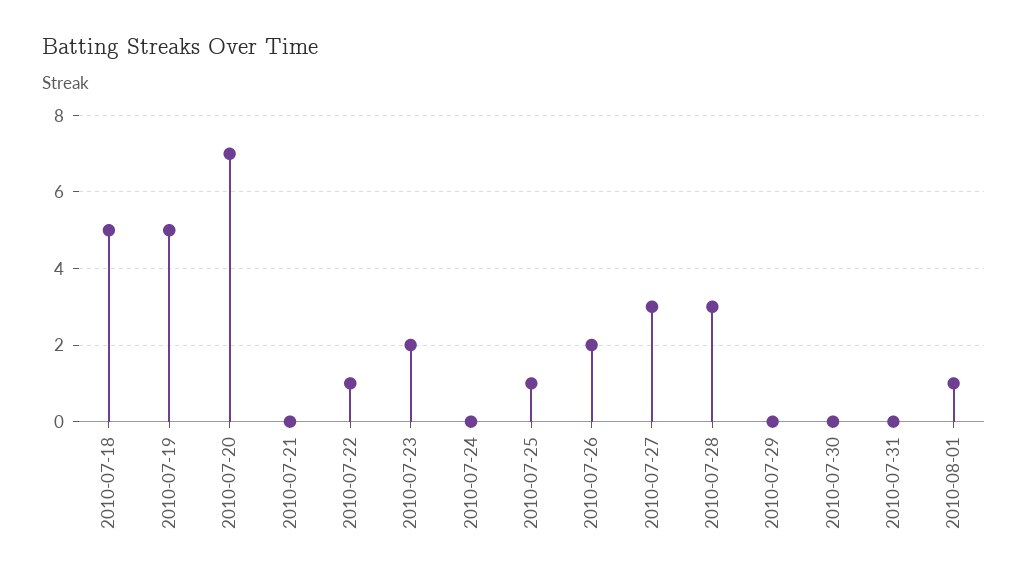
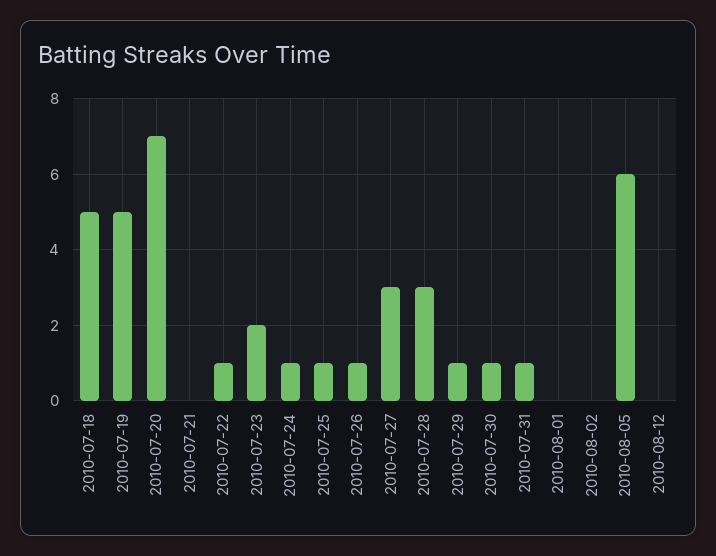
2010-07-24: 0 -> 1
2010-07-26: 2 -> 1
2010-07-29: 0 -> 1
2010-07-30: 0 -> 1
2010-07-31: 0 -> 1
2010-08-01: 1 -> 0
2010-08-02: none -> 0
2010-08-05: none -> 6
2010-08-12: none -> 0

